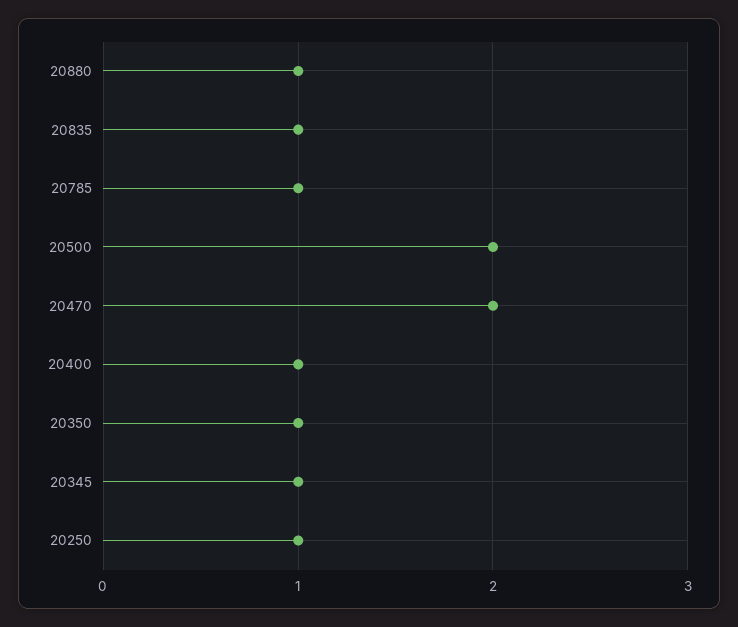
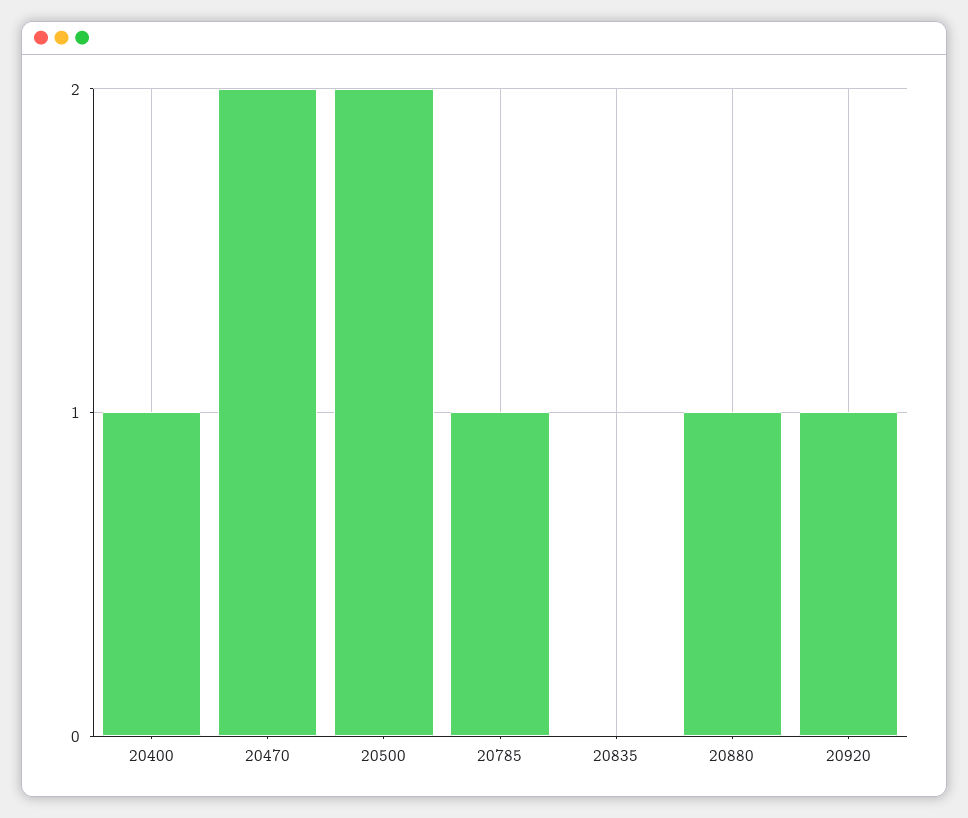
20835: 1 -> 0
20350: 1 -> none
20345: 1 -> none
20250: 1 -> none
20920: none -> 1

